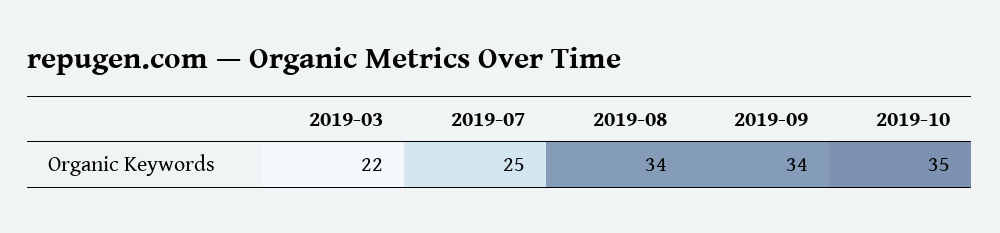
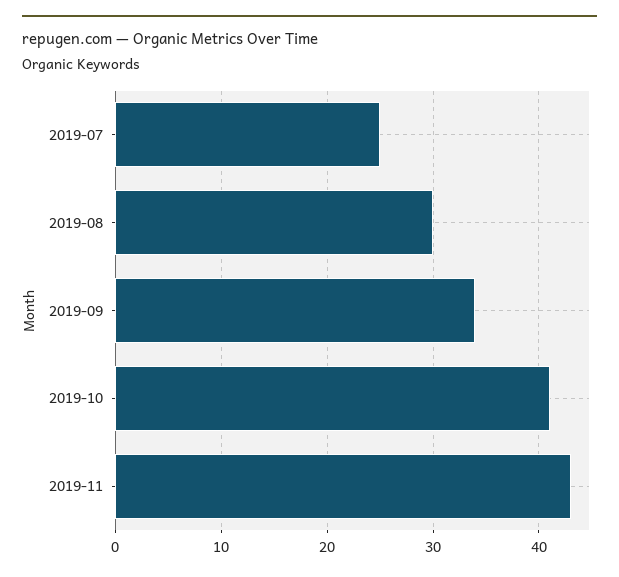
2019-03: 22 -> none
2019-08: 34 -> 30
2019-10: 35 -> 41
2019-11: none -> 43

